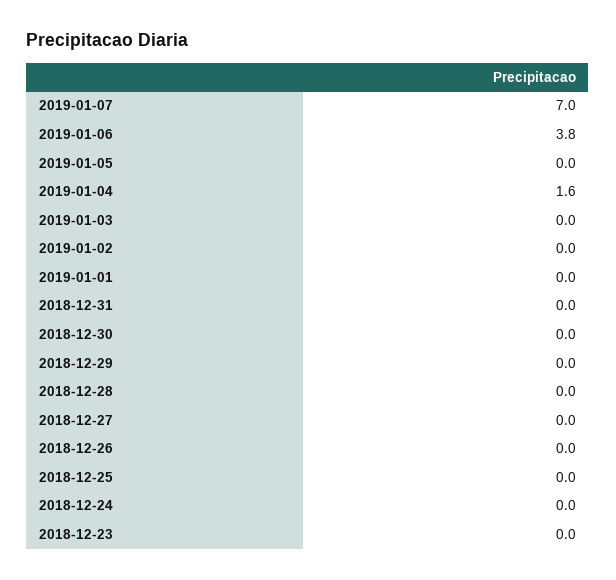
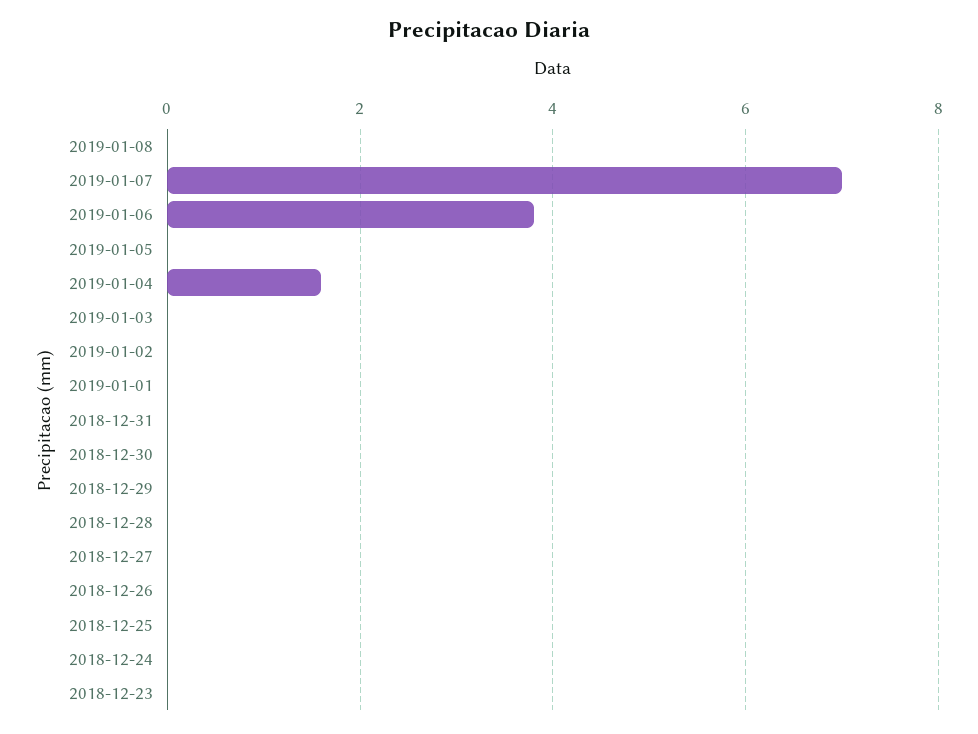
2019-01-08: none -> 0

